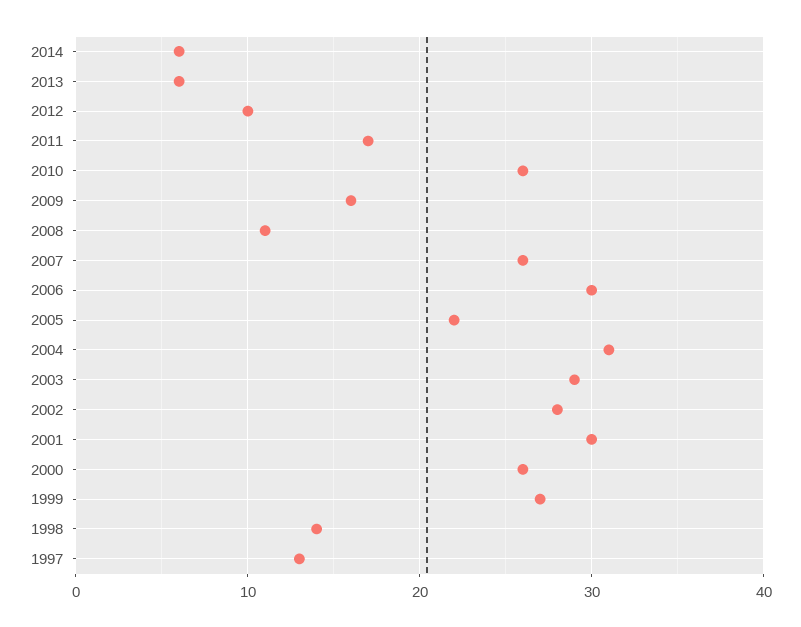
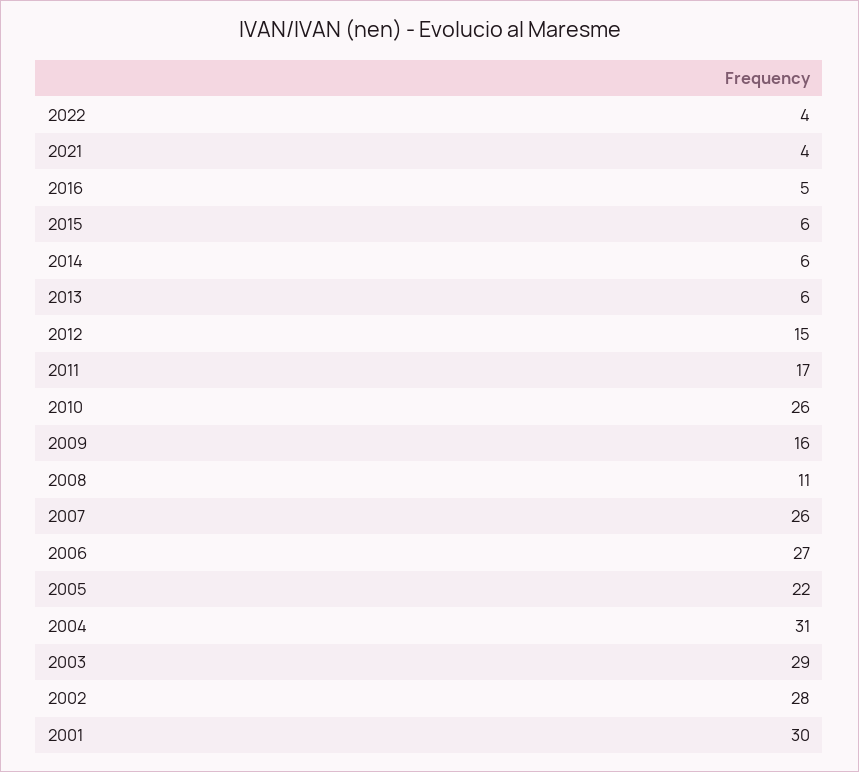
2012: 10 -> 15
2006: 30 -> 27
2000: 26 -> none
1999: 27 -> none
1998: 14 -> none
1997: 13 -> none
2022: none -> 4
2021: none -> 4
2016: none -> 5
2015: none -> 6

